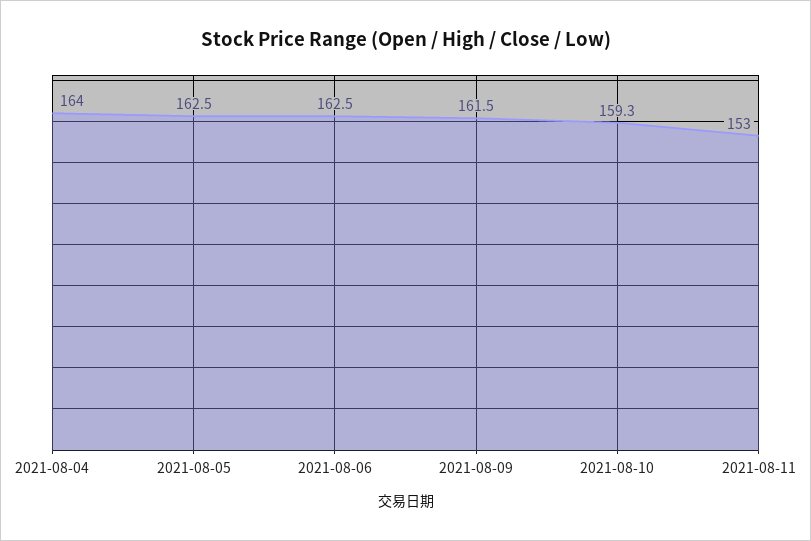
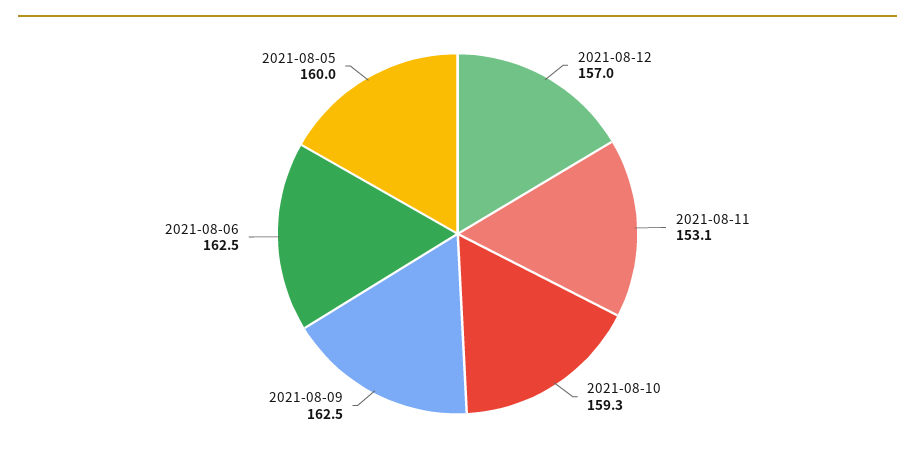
2021-08-04: 164 -> none
2021-08-05: 162.5 -> 160
2021-08-09: 161.5 -> 162.5
2021-08-11: 153 -> 153.1
2021-08-12: none -> 157

